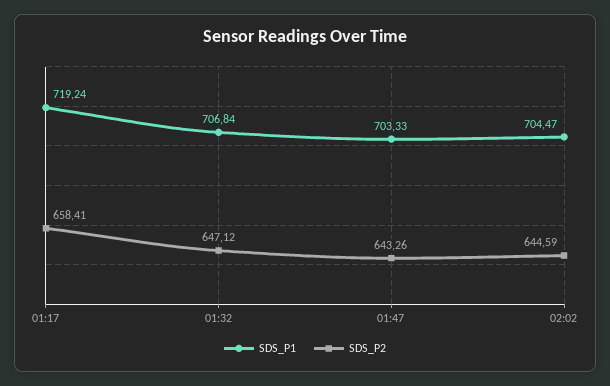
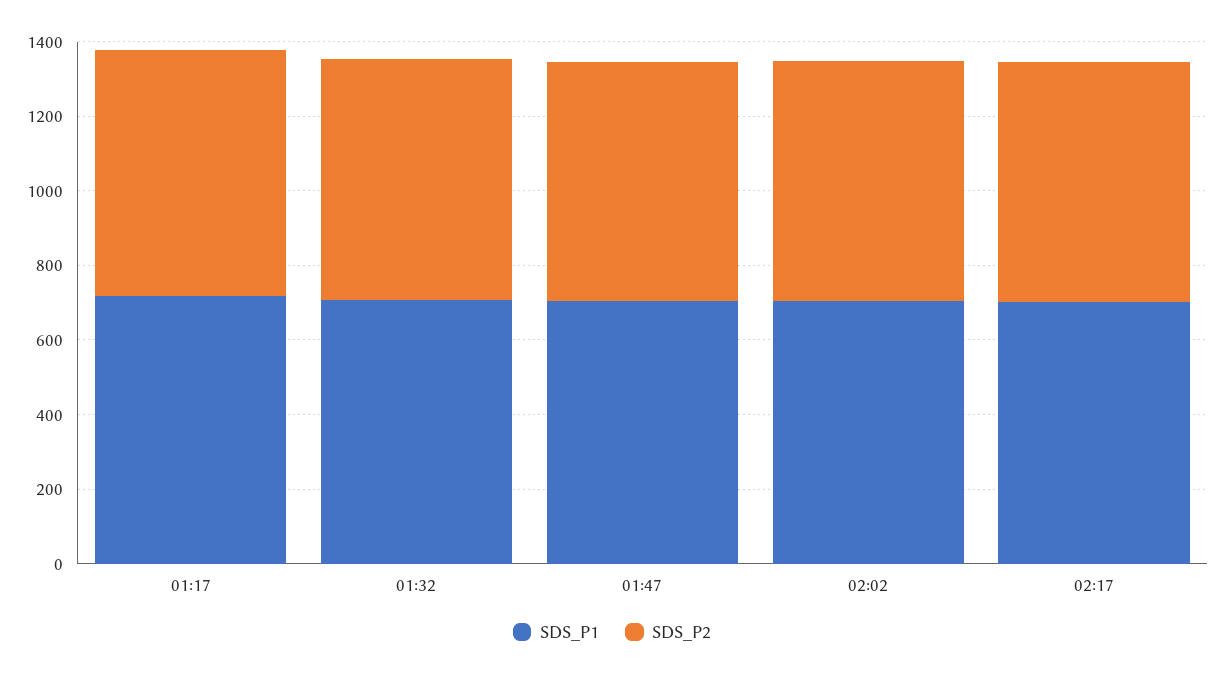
SDS_P1, 02:17: none -> 700
SDS_P2, 02:17: none -> 650

